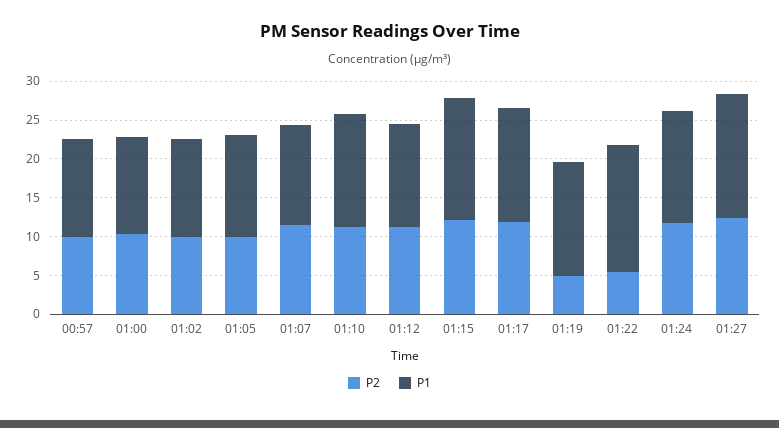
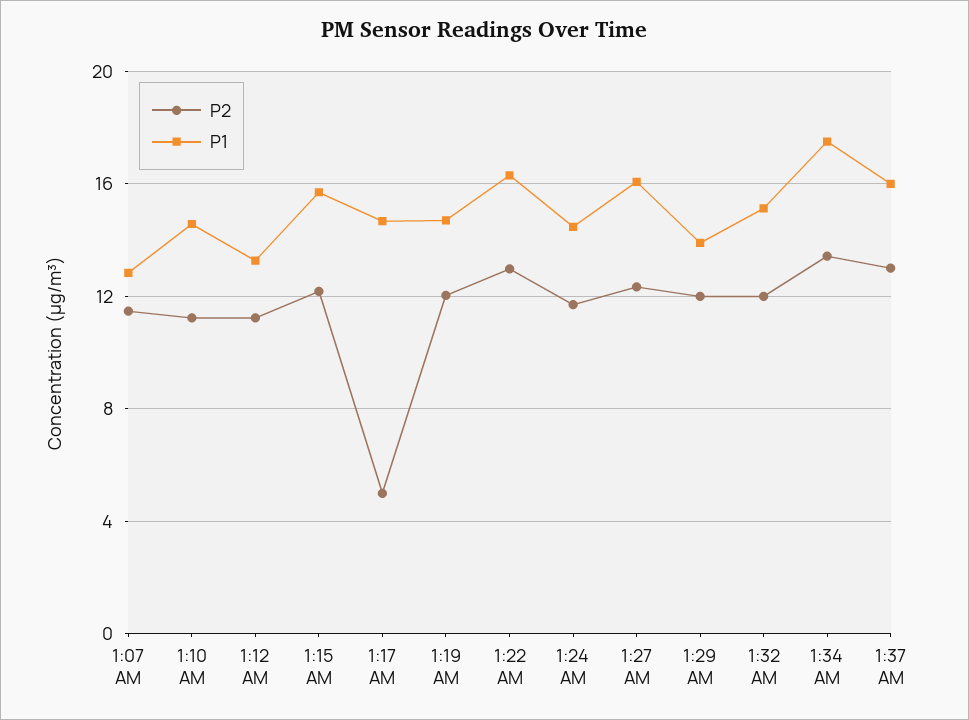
P2, 00:57: 10 -> none
P1, 00:57: 12.5 -> none
P2, 01:00: 10 -> none
P1, 01:00: 12.5 -> none
P2, 01:02: 10 -> none
P1, 01:02: 12.5 -> none
P2, 01:05: 10 -> none
P1, 01:05: 12.5 -> none
P2, 01:17: 12.5 -> 5
P2, 01:19: 5 -> 12
P2, 01:22: 5 -> 13
P2, 1:29 AM: none -> 12
P1, 1:29 AM: none -> 14
P2, 1:32 AM: none -> 12
P1, 1:32 AM: none -> 15
P2, 1:34 AM: none -> 13.5
P1, 1:34 AM: none -> 17.5
P2, 1:37 AM: none -> 13
P1, 1:37 AM: none -> 16

